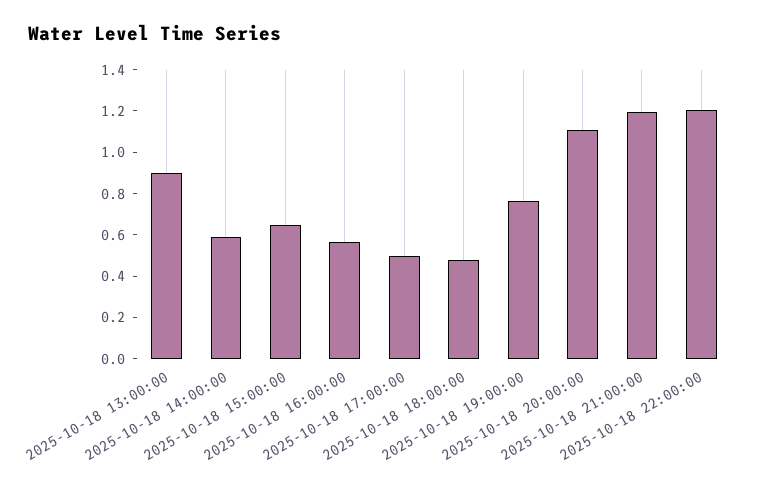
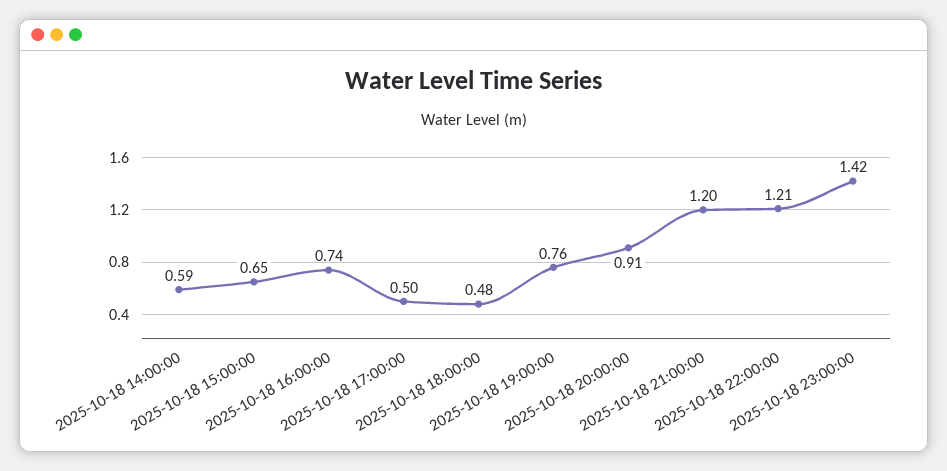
2025-10-18 13:00:00: 0.9 -> none
2025-10-18 16:00:00: 0.55 -> 0.74
2025-10-18 20:00:00: 1.1 -> 0.91
2025-10-18 23:00:00: none -> 1.42

